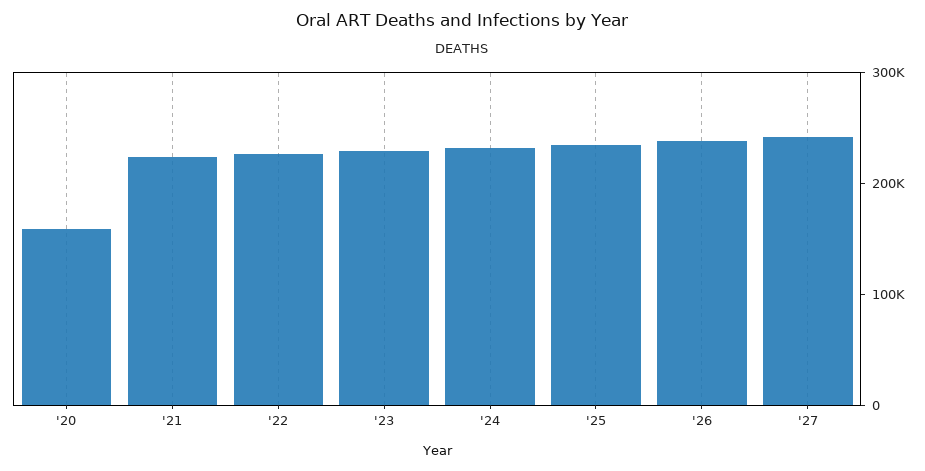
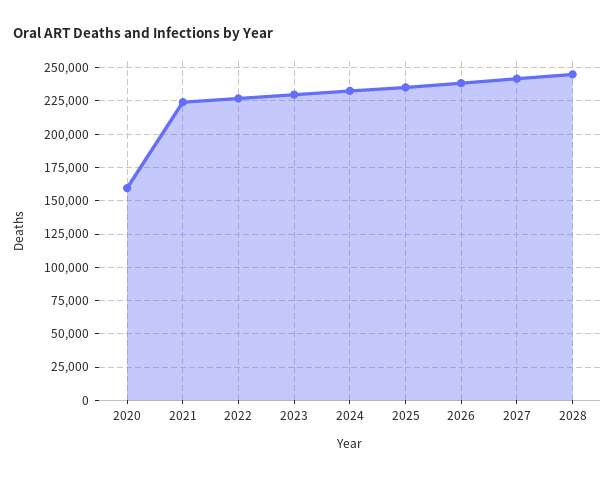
2028: none -> 245000

